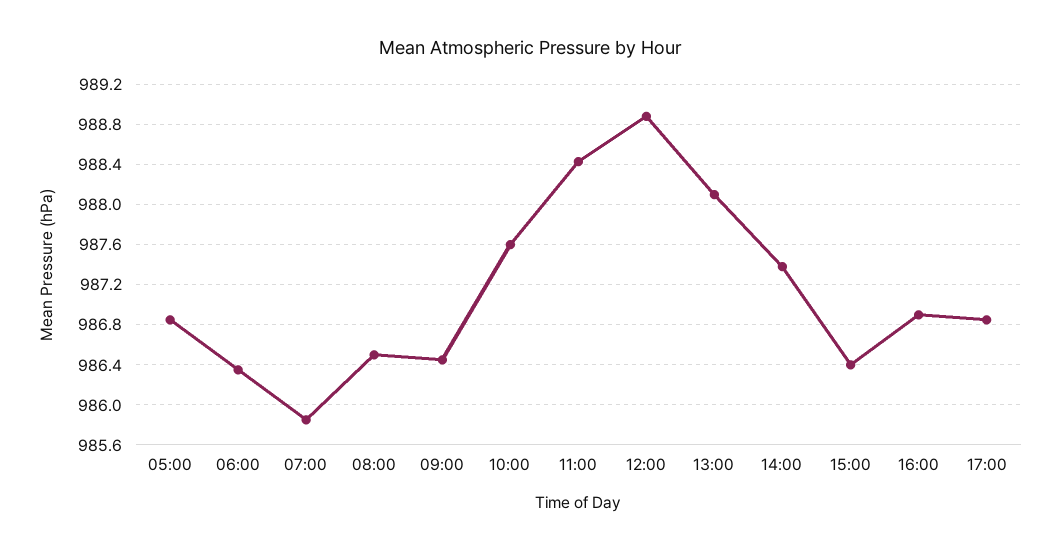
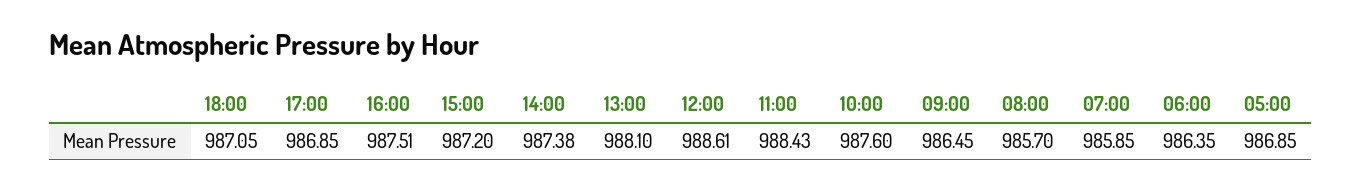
08:00: 986.5 -> 985.7
12:00: 988.9 -> 988.61
15:00: 986.4 -> 987.2
16:00: 986.9 -> 987.51
18:00: none -> 987.05

